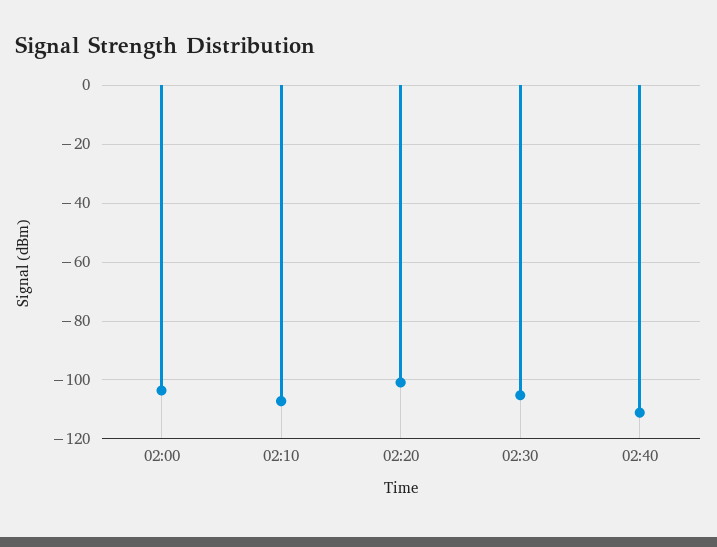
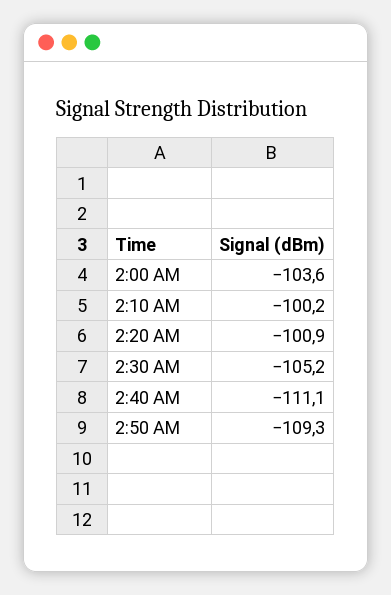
02:10: -107.5 -> -100.2
2:50 AM: none -> -109.3

